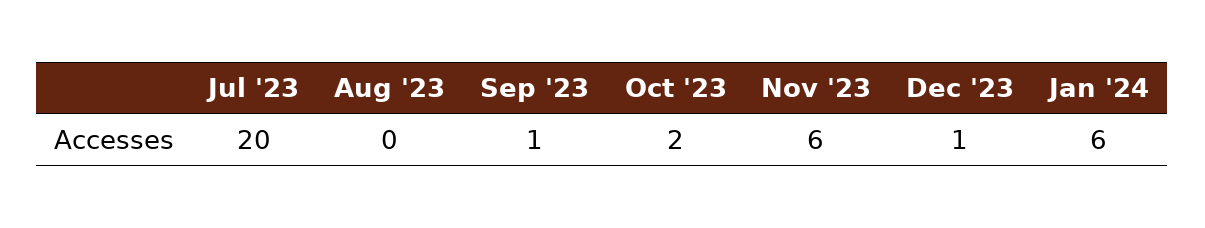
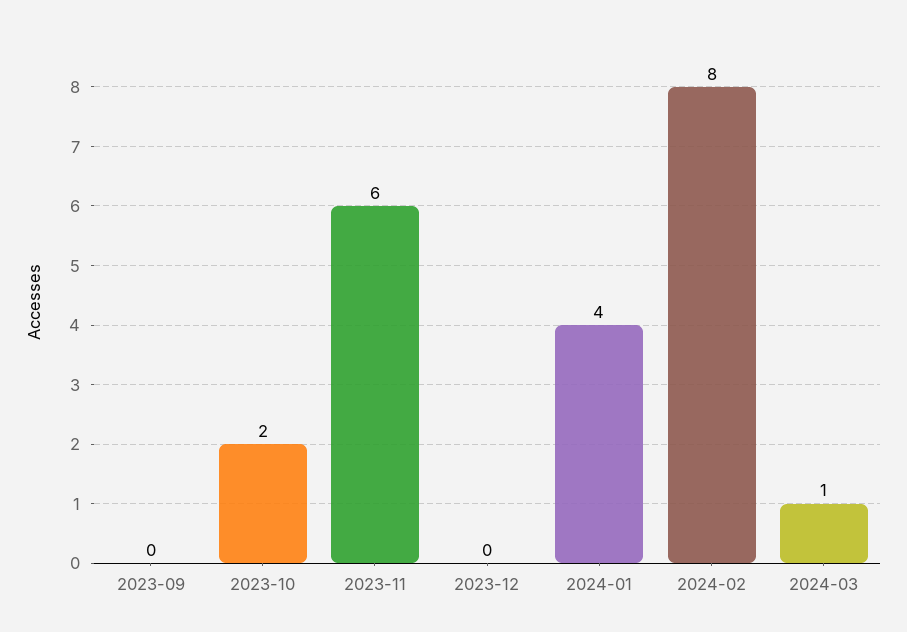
Jul '23: 20 -> none
Aug '23: 0 -> none
Sep '23: 1 -> 0
Dec '23: 1 -> 0
Jan '24: 6 -> 4
2024-02: none -> 8
2024-03: none -> 1

